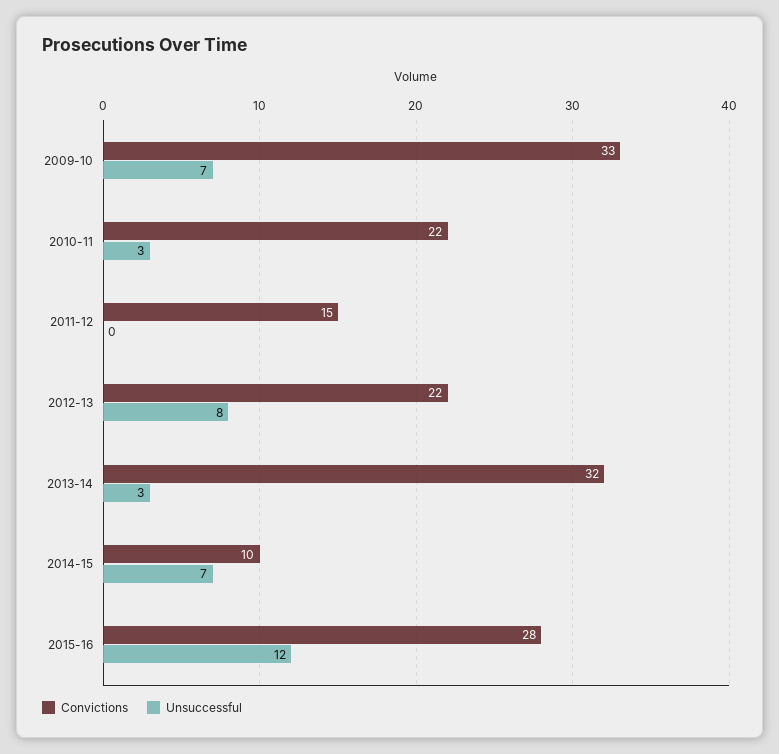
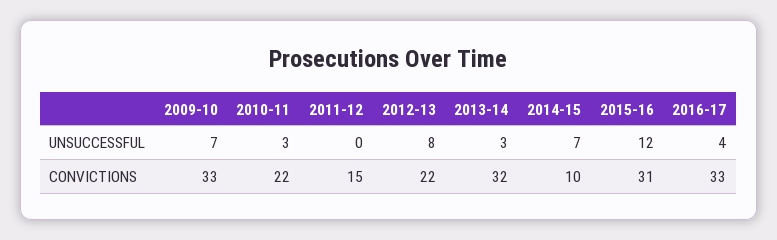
Convictions, 2015-16: 28 -> 31
Unsuccessful, 2016-17: none -> 4
Convictions, 2016-17: none -> 33

